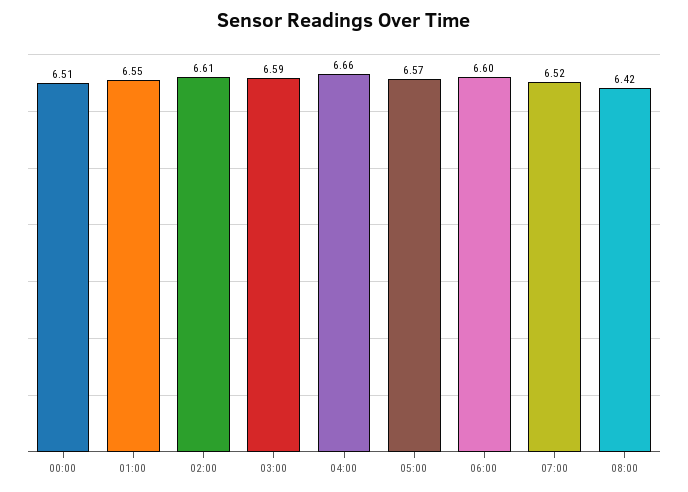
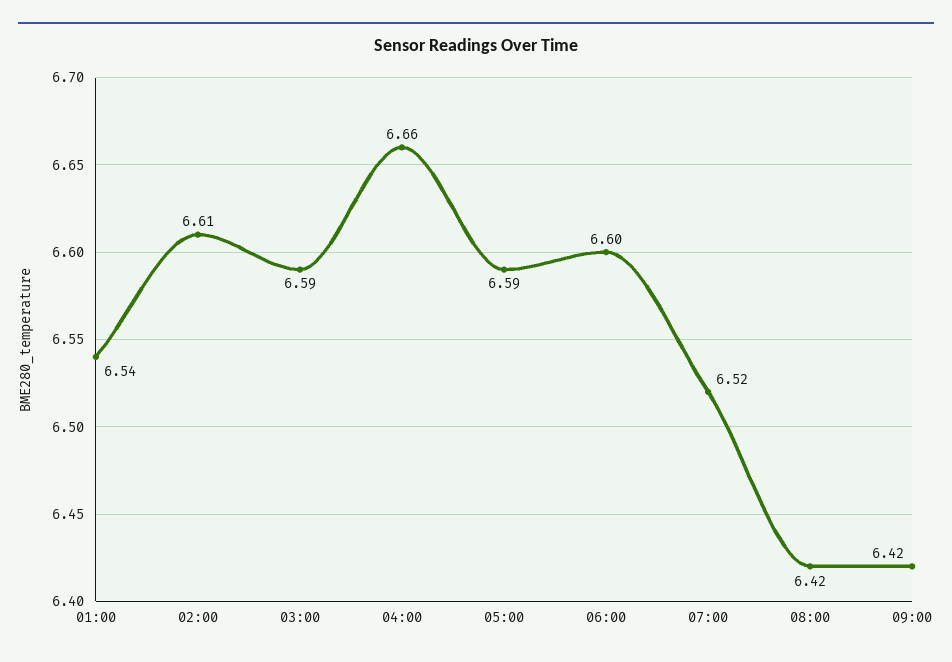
00:00: 6.51 -> none
01:00: 6.55 -> 6.54
05:00: 6.57 -> 6.59
09:00: none -> 6.42

